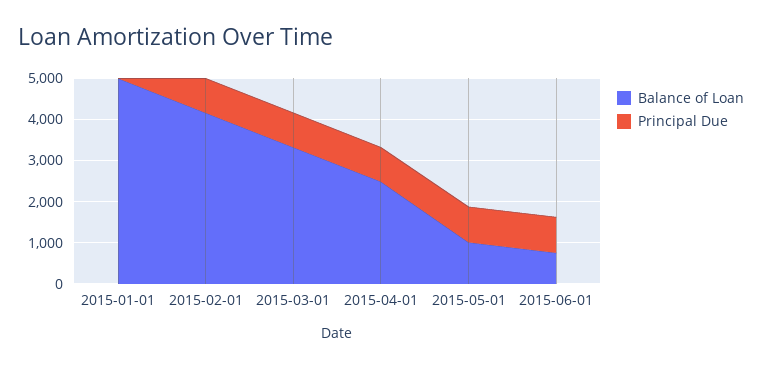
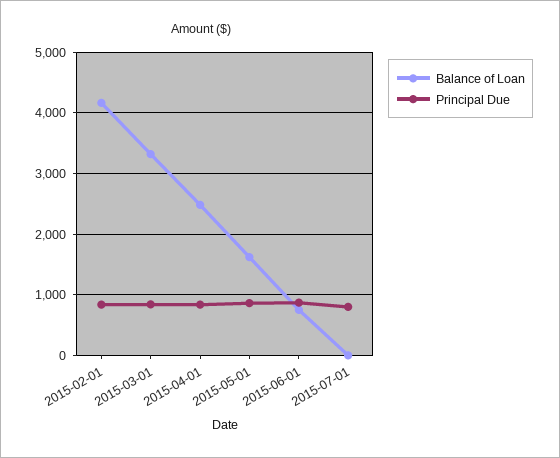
Balance of Loan, 2015-01-01: 5000 -> none
Principal Due, 2015-01-01: 0 -> none
Balance of Loan, 2015-05-01: 1000 -> 1600
Balance of Loan, 2015-07-01: none -> 0
Principal Due, 2015-07-01: none -> 800

